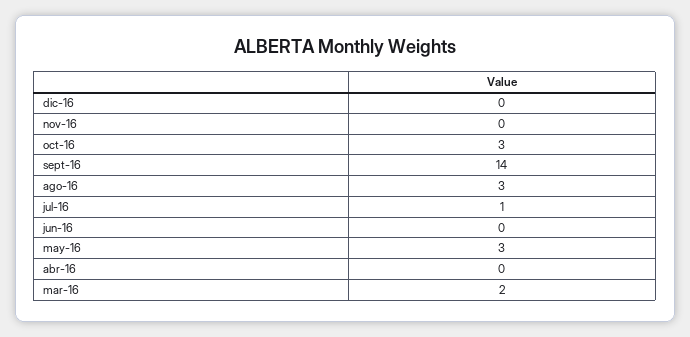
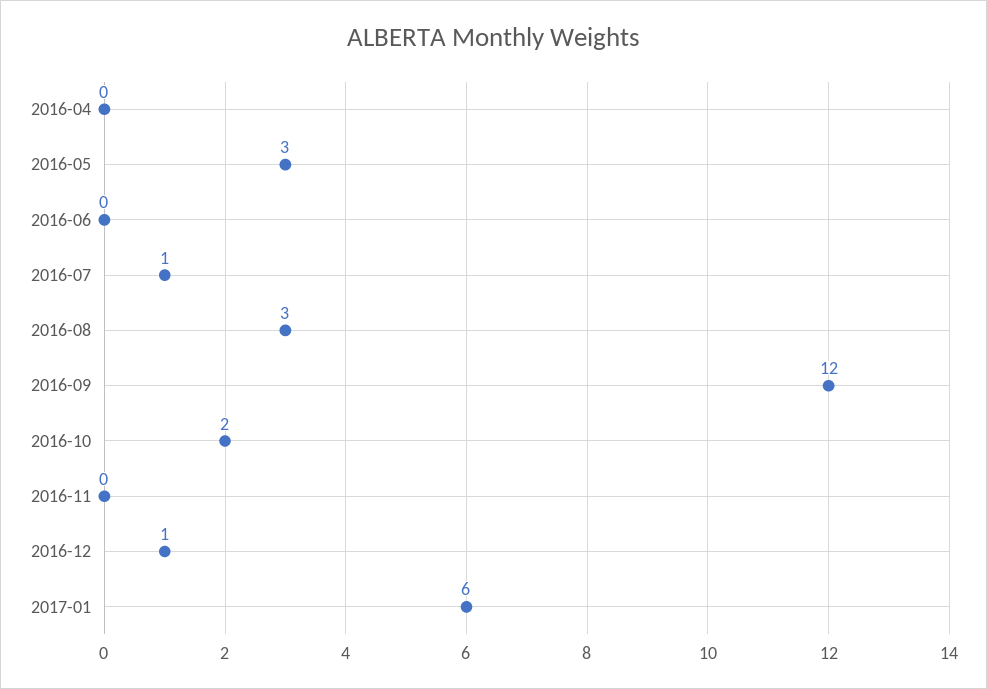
dic-16: 0 -> 1
oct-16: 3 -> 2
sept-16: 14 -> 12
mar-16: 2 -> none
2017-01: none -> 6

